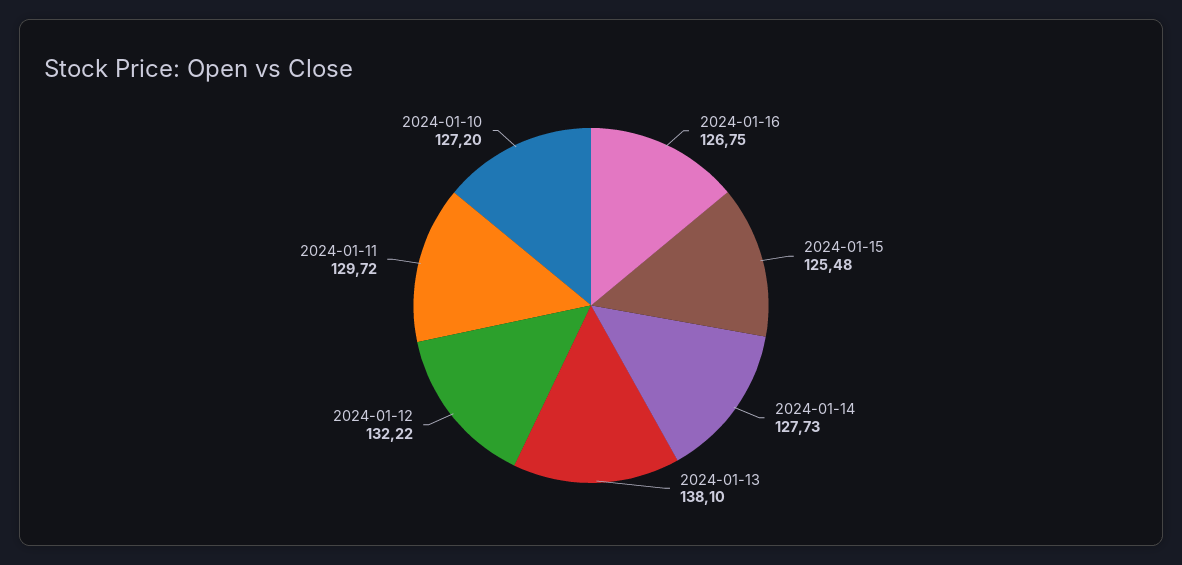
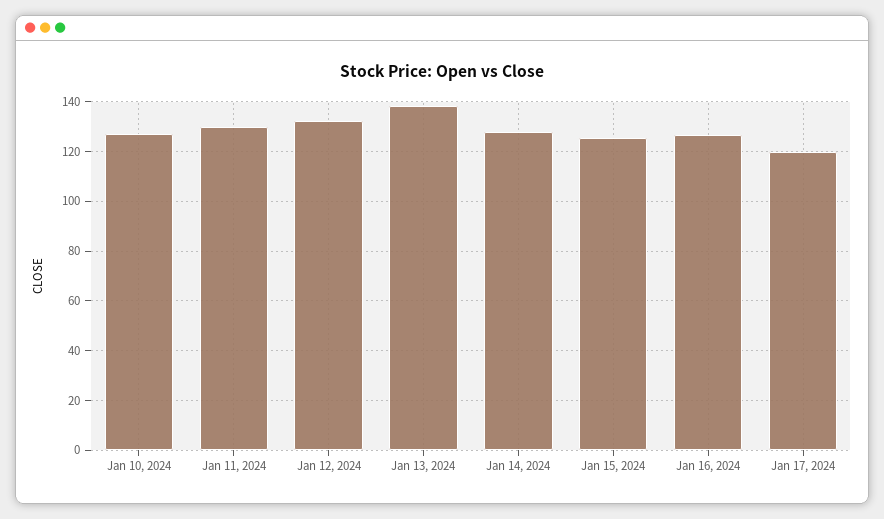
Jan 17, 2024: none -> 120

